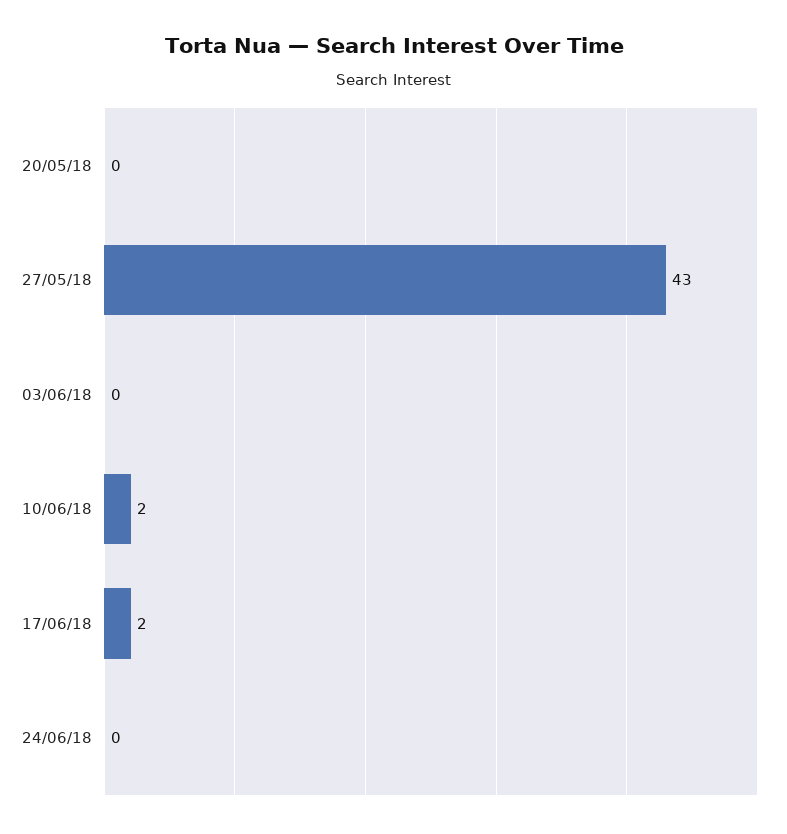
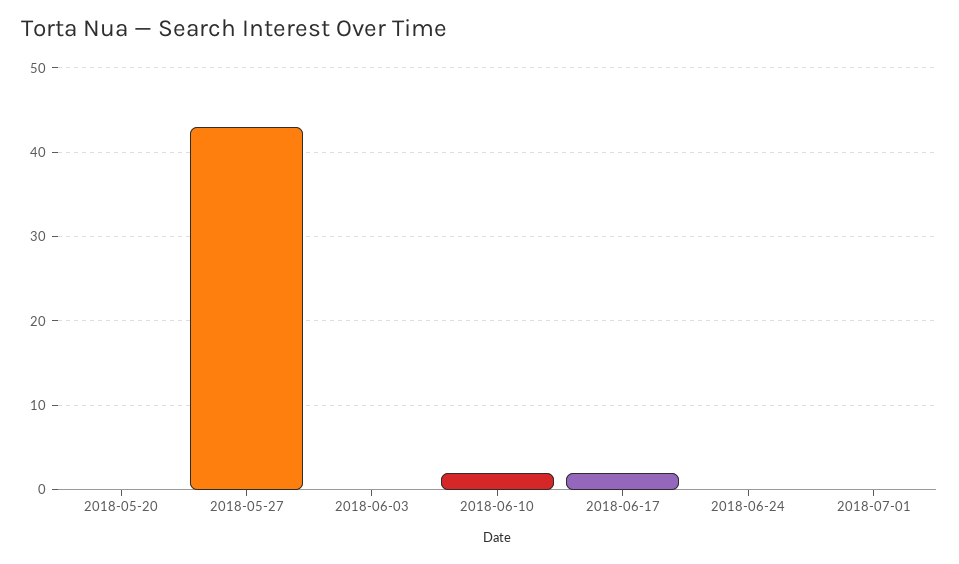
2018-07-01: none -> 0

